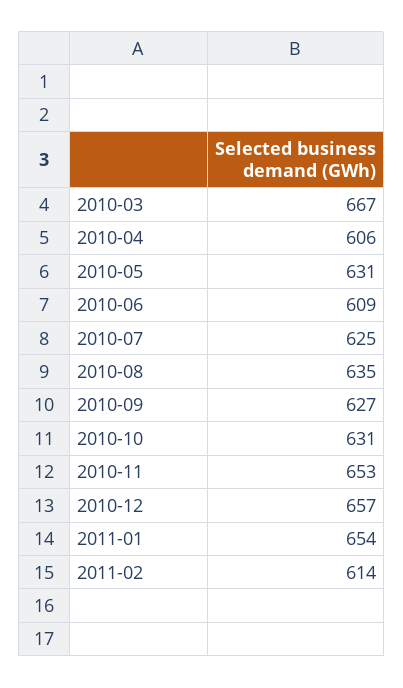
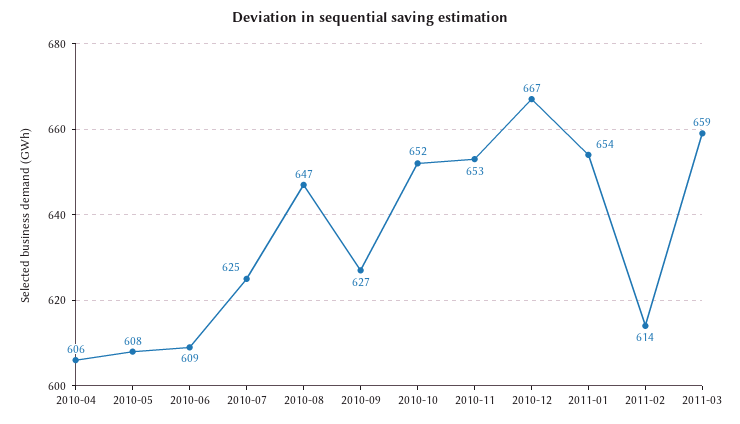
2010-03: 667 -> none
2010-05: 631 -> 608
2010-08: 635 -> 647
2010-10: 631 -> 652
2010-12: 657 -> 667
2011-03: none -> 659

